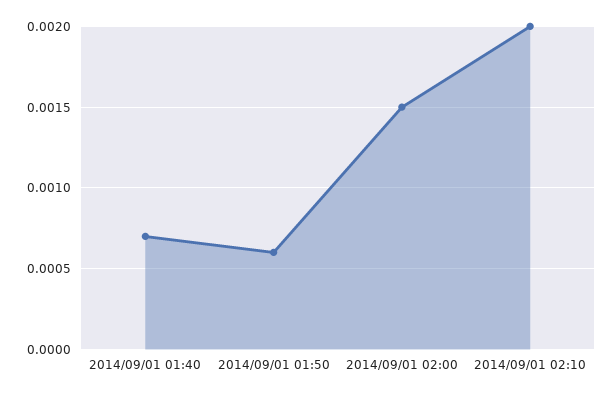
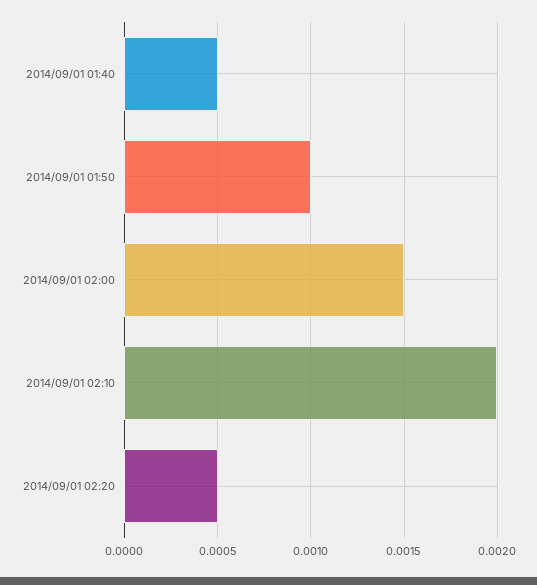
2014/09/01 01:40: 0.0007 -> 0.0005
2014/09/01 01:50: 0.0006 -> 0.001
2014/09/01 02:20: none -> 0.0005

